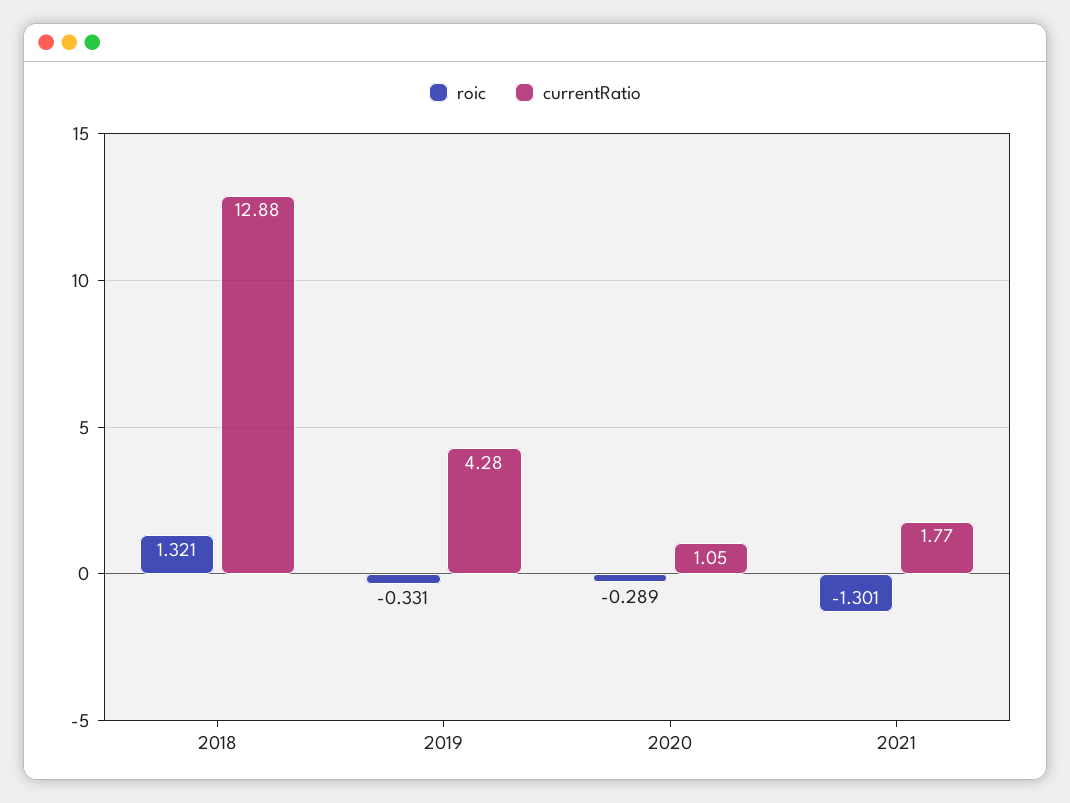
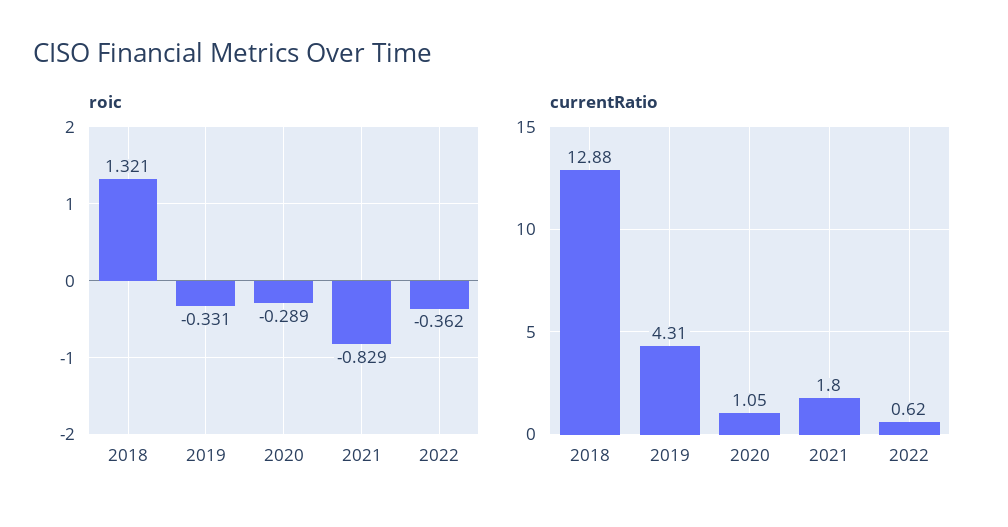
currentRatio, 2019: 4.28 -> 4.31
roic, 2021: -1.301 -> -0.829
currentRatio, 2021: 1.77 -> 1.8
roic, 2022: none -> -0.362
currentRatio, 2022: none -> 0.62

